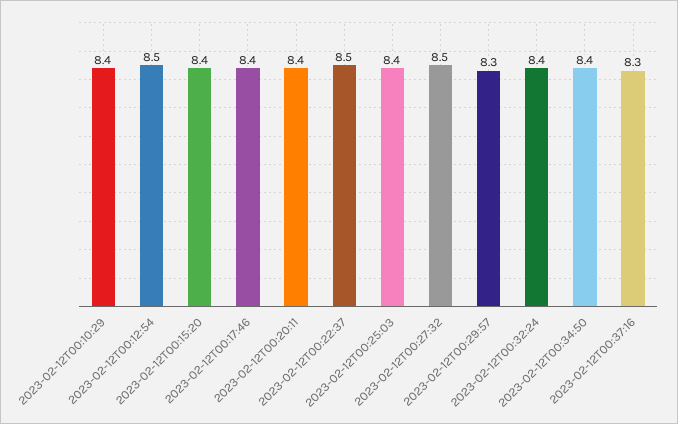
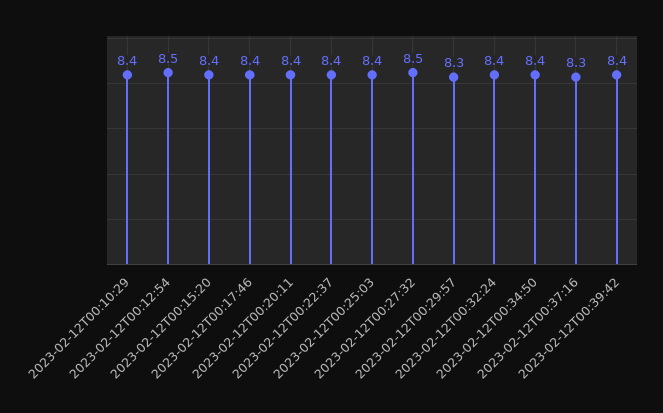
2023-02-12T00:22:37: 8.5 -> 8.4
2023-02-12T00:39:42: none -> 8.4

